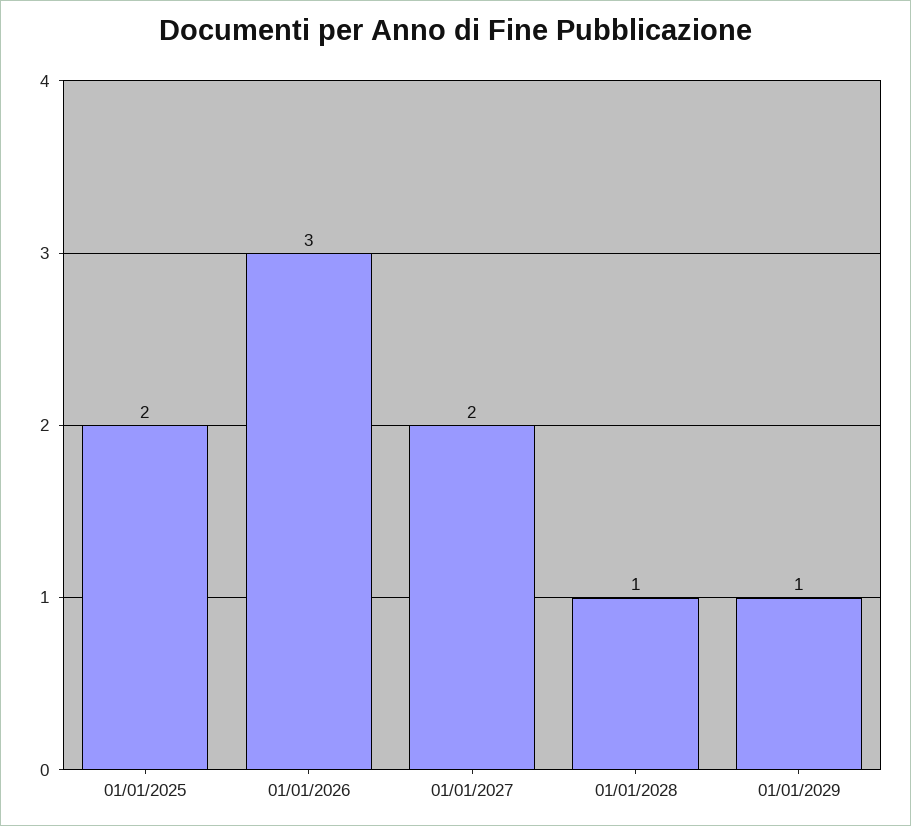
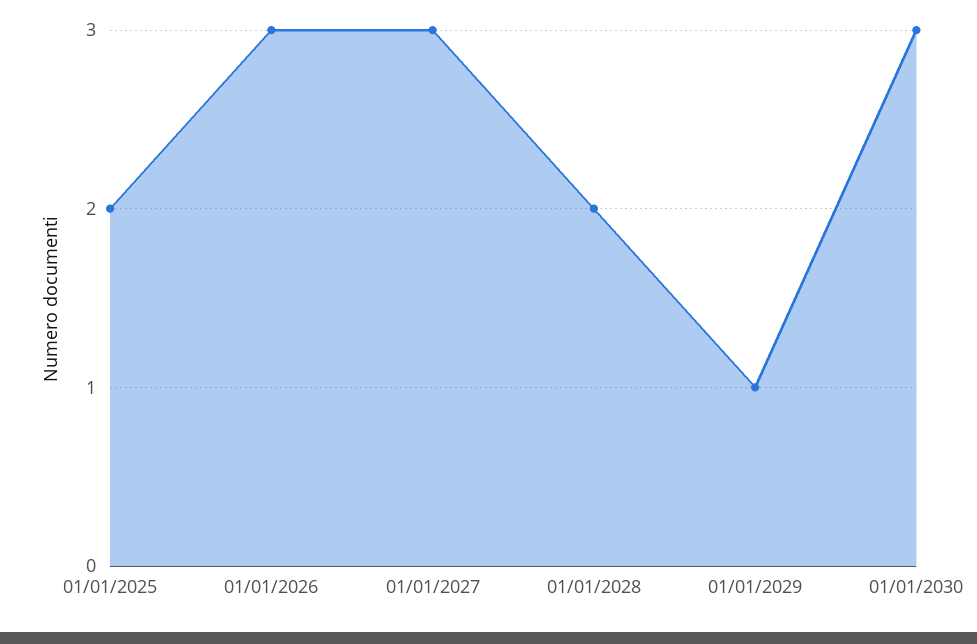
01/01/2027: 2 -> 3
01/01/2028: 1 -> 2
01/01/2030: none -> 3

